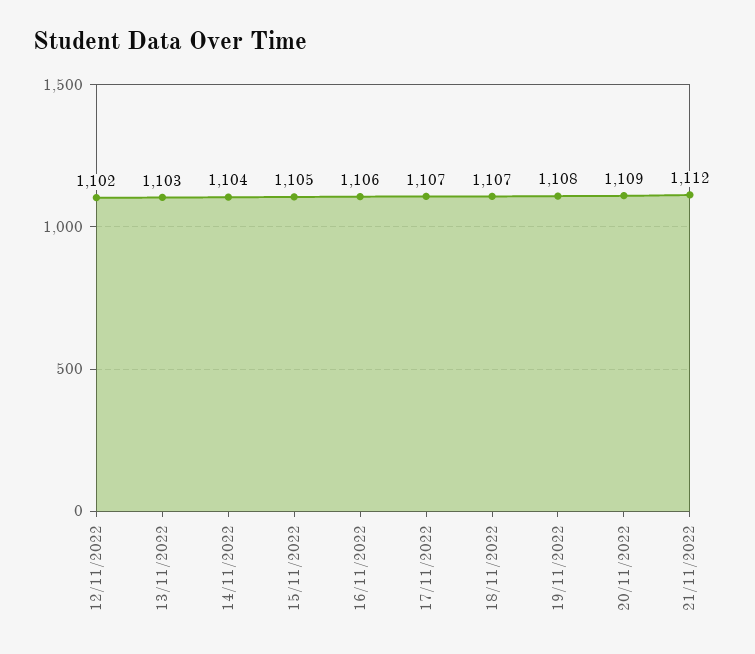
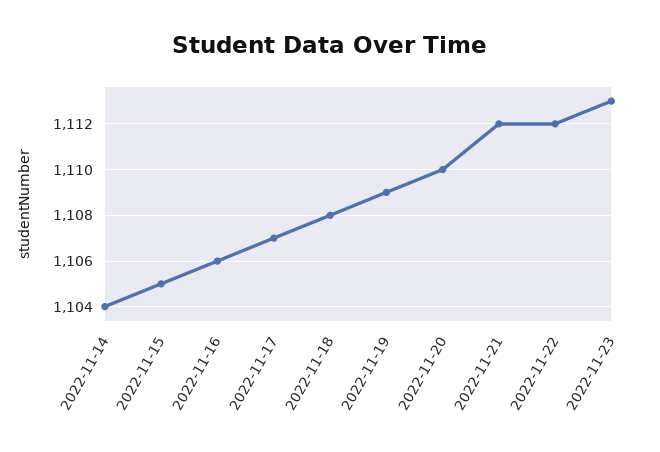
12/11/2022: 1102 -> none
13/11/2022: 1103 -> none
18/11/2022: 1107 -> 1108
19/11/2022: 1108 -> 1109
20/11/2022: 1109 -> 1110
2022-11-22: none -> 1112
2022-11-23: none -> 1113

